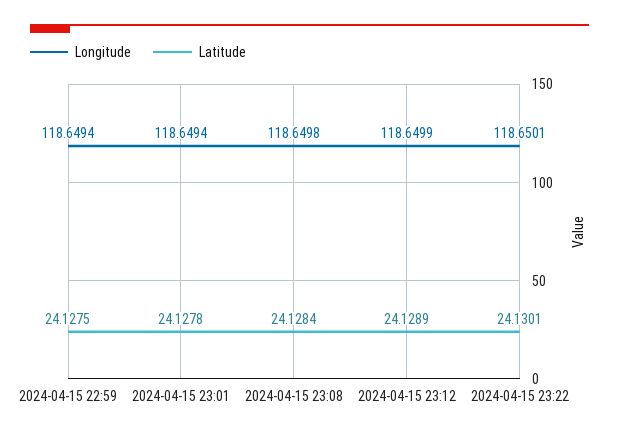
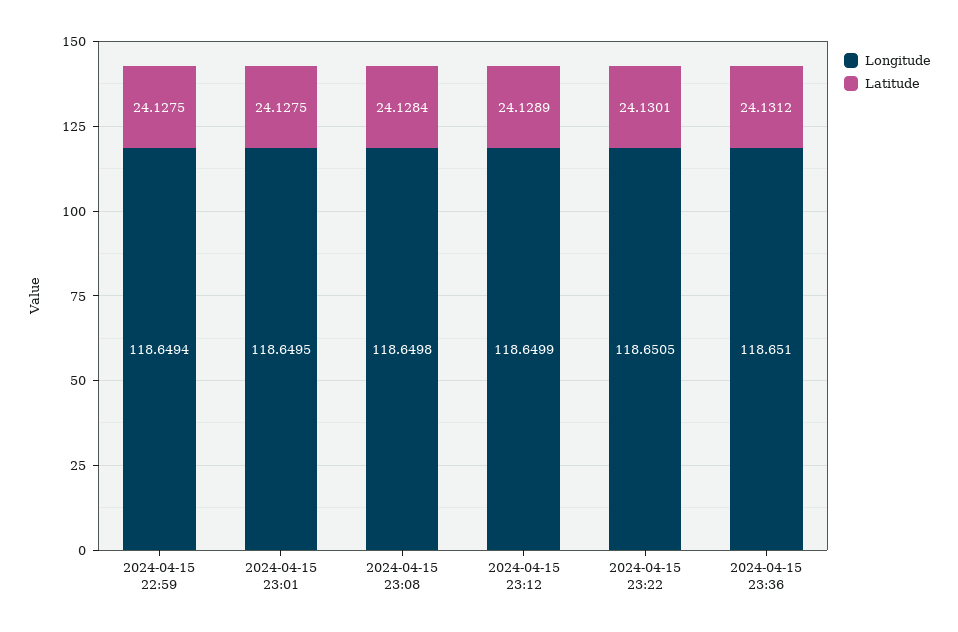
Longitude, 2024-04-15 23:01: 118.6494 -> 118.6495
Latitude, 2024-04-15 23:01: 24.1278 -> 24.1275
Longitude, 2024-04-15 23:22: 118.6501 -> 118.6505
Longitude, 2024-04-15 23:36: none -> 118.651
Latitude, 2024-04-15 23:36: none -> 24.1312

